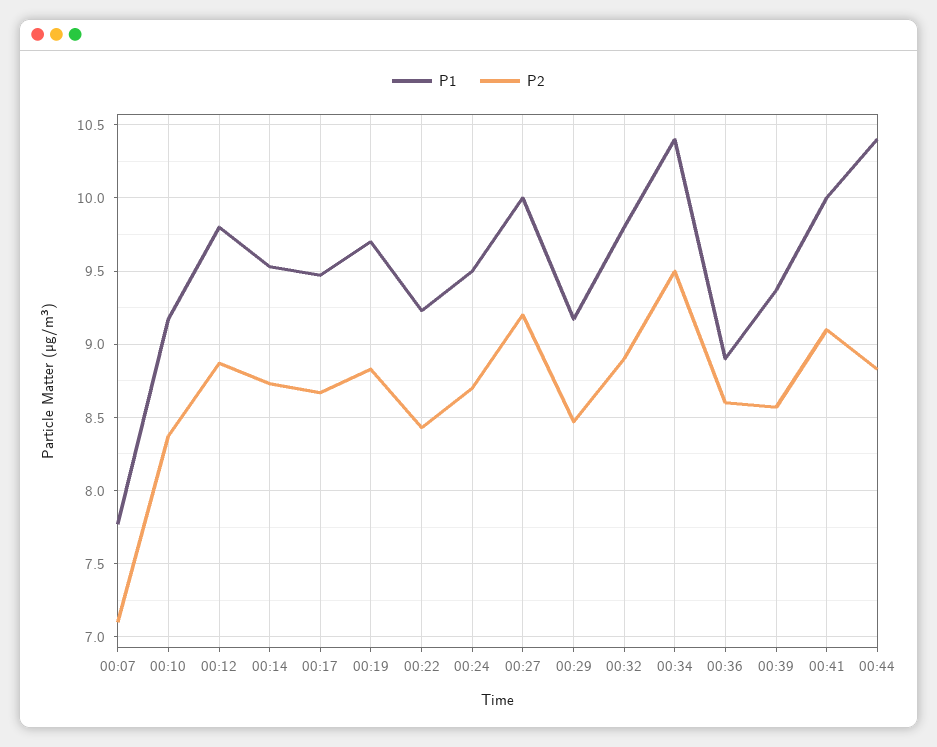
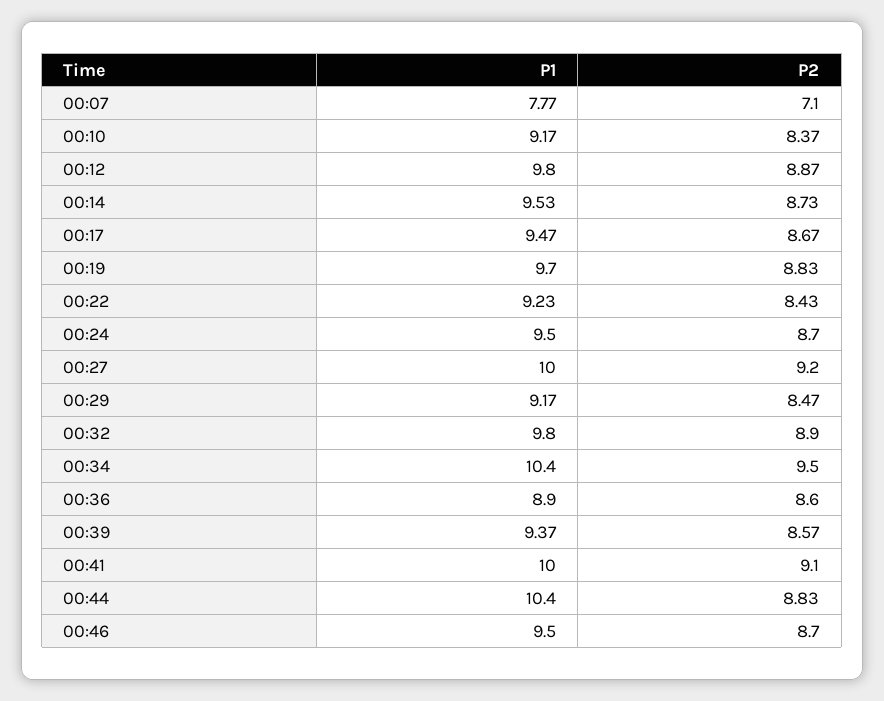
P1, 00:46: none -> 9.5
P2, 00:46: none -> 8.7

